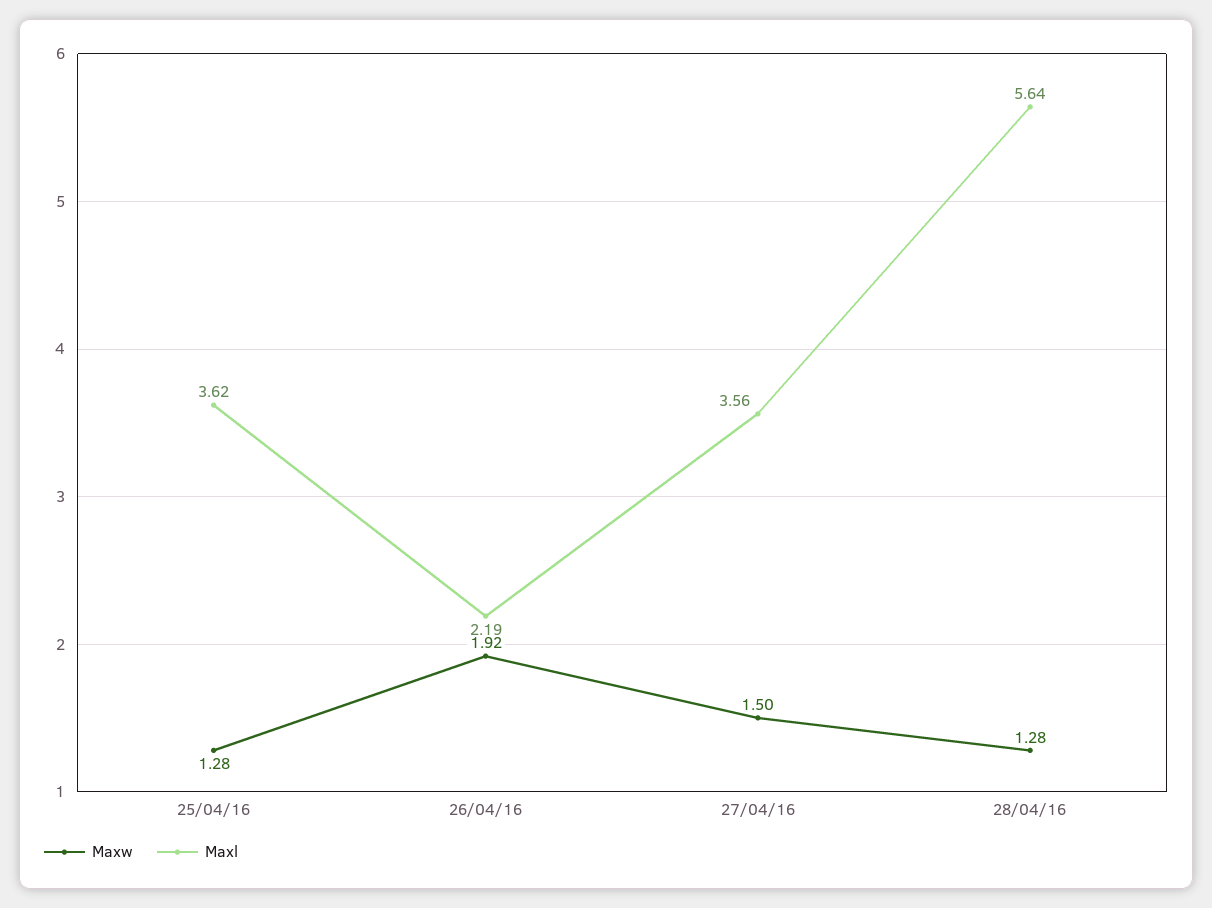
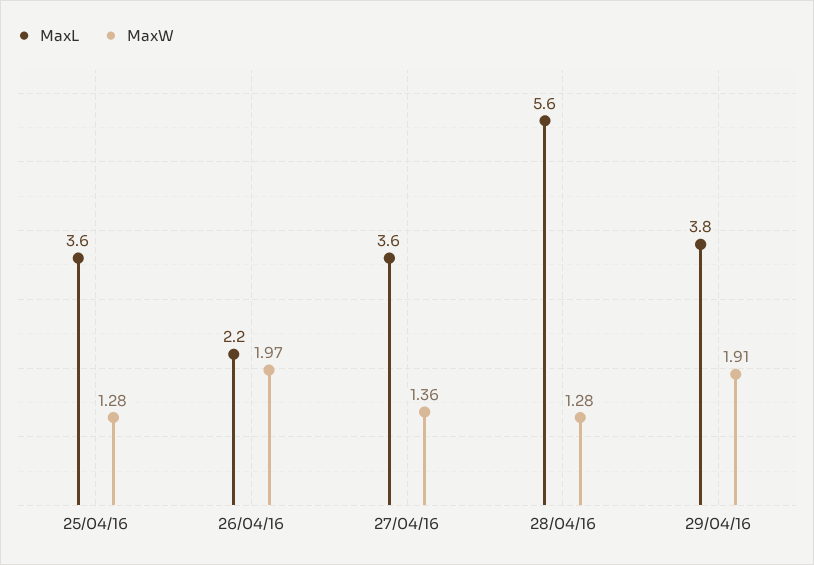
Maxw, 26/04/16: 1.92 -> 1.97
Maxw, 27/04/16: 1.5 -> 1.36
Maxl, 29/04/16: none -> 3.8
Maxw, 29/04/16: none -> 1.91

